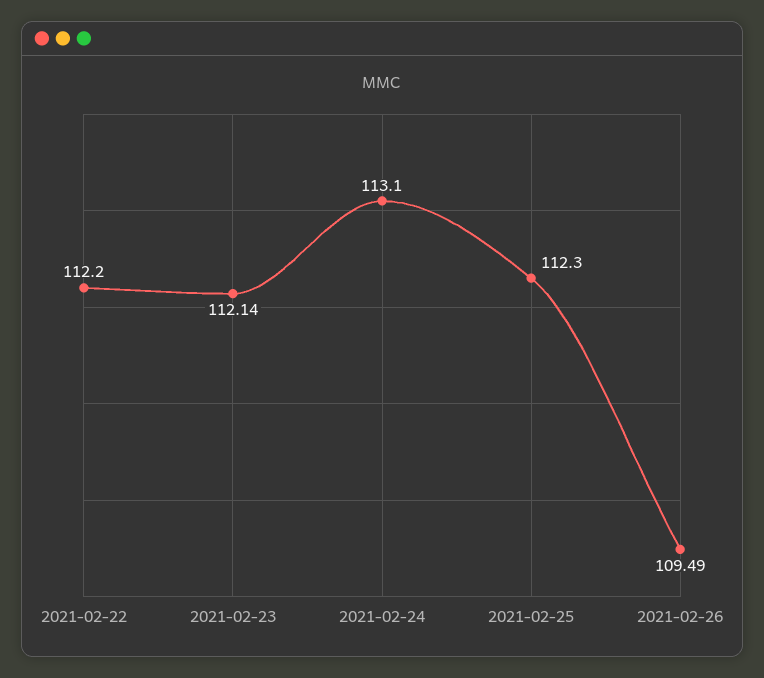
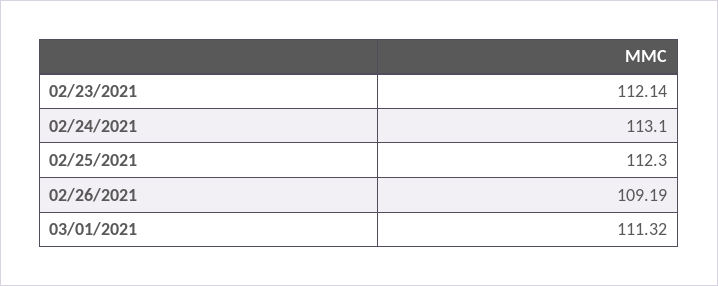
2021-02-22: 112.2 -> none
2021-02-26: 109.49 -> 109.19
03/01/2021: none -> 111.32

